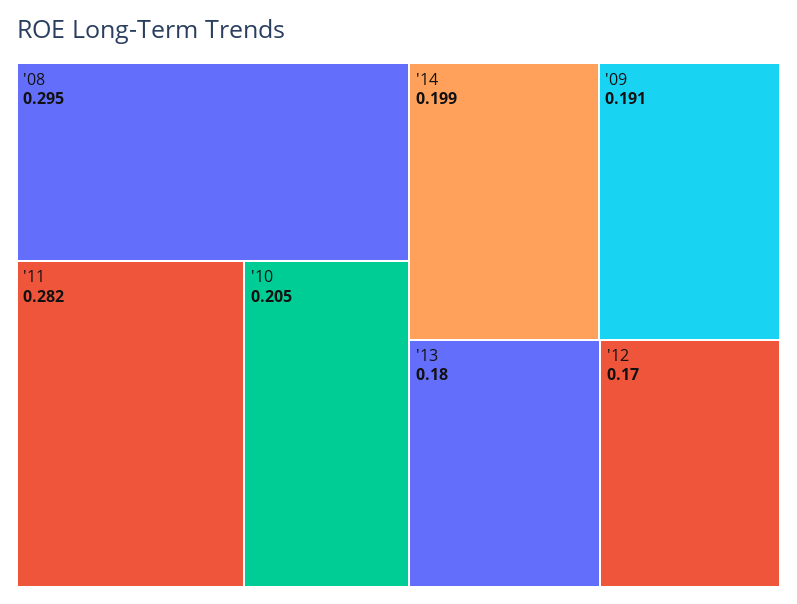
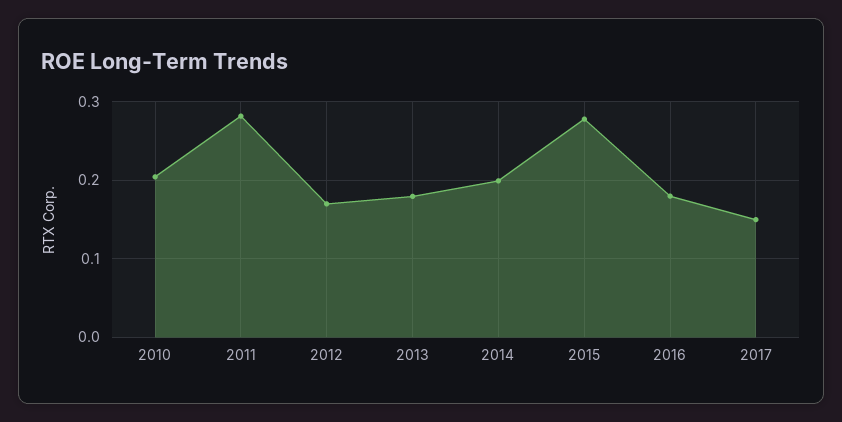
'08: 0.295 -> none
'09: 0.191 -> none
2015: none -> 0.28
2016: none -> 0.18
2017: none -> 0.15

